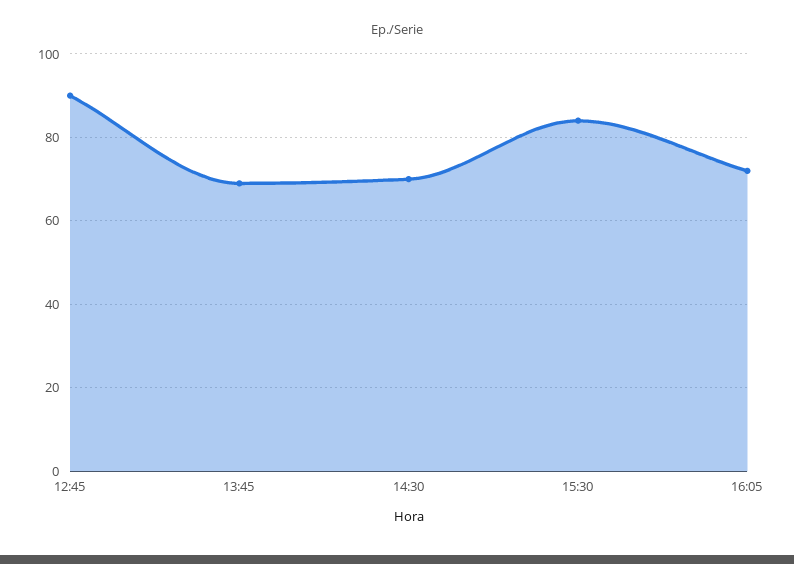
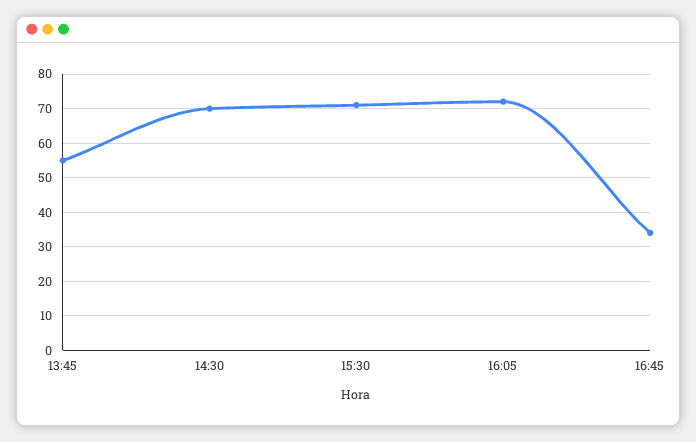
12:45: 90 -> none
13:45: 70 -> 55
15:30: 85 -> 70
16:45: none -> 35

